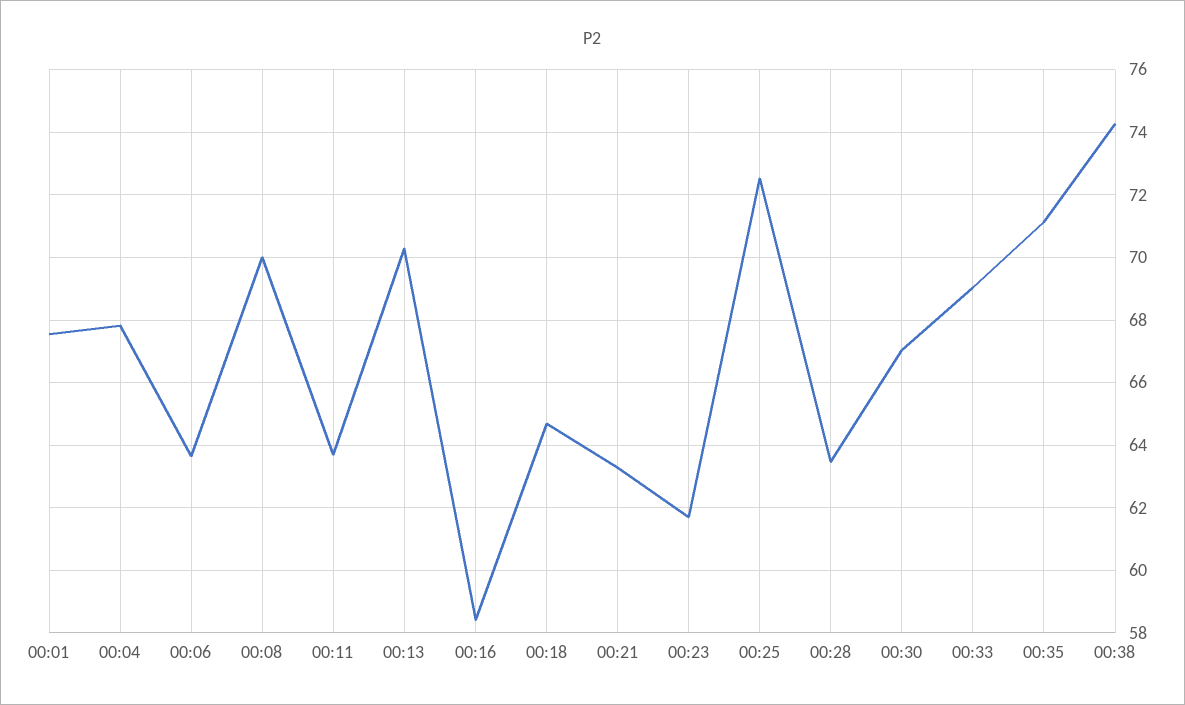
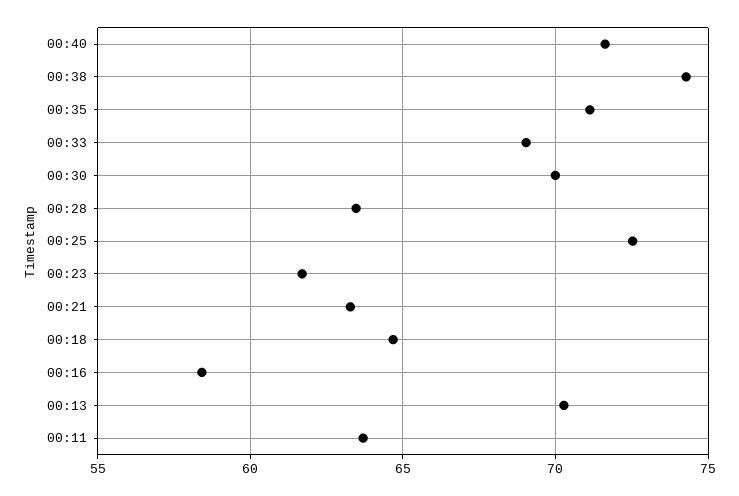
00:01: 67.6 -> none
00:04: 67.8 -> none
00:06: 63.6 -> none
00:08: 70 -> none
00:30: 67 -> 70
00:40: none -> 71.5

